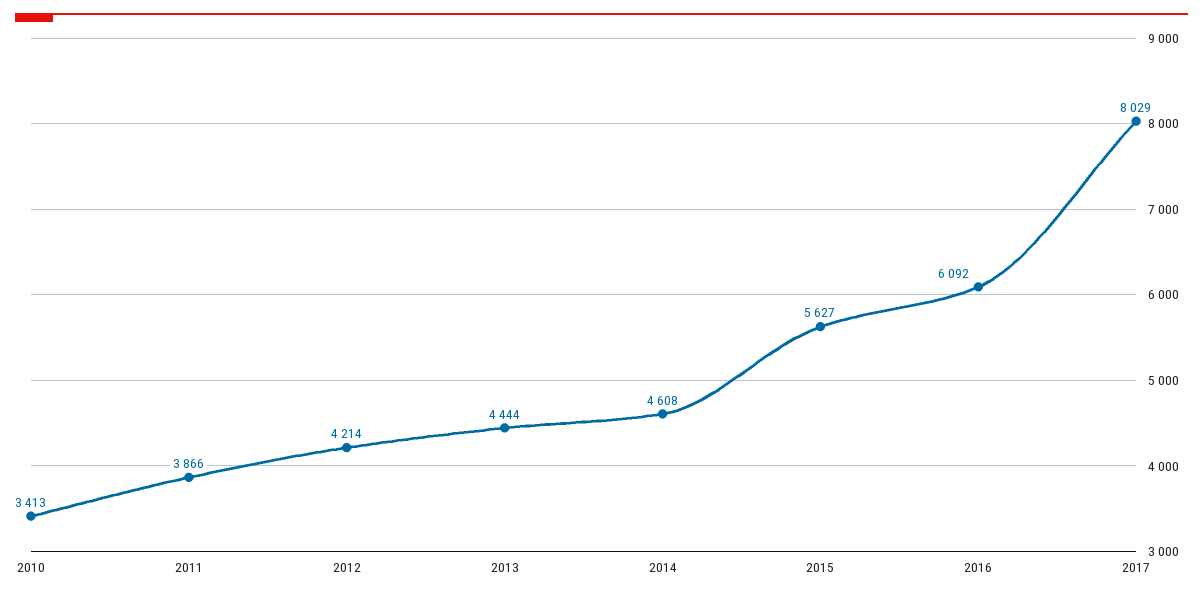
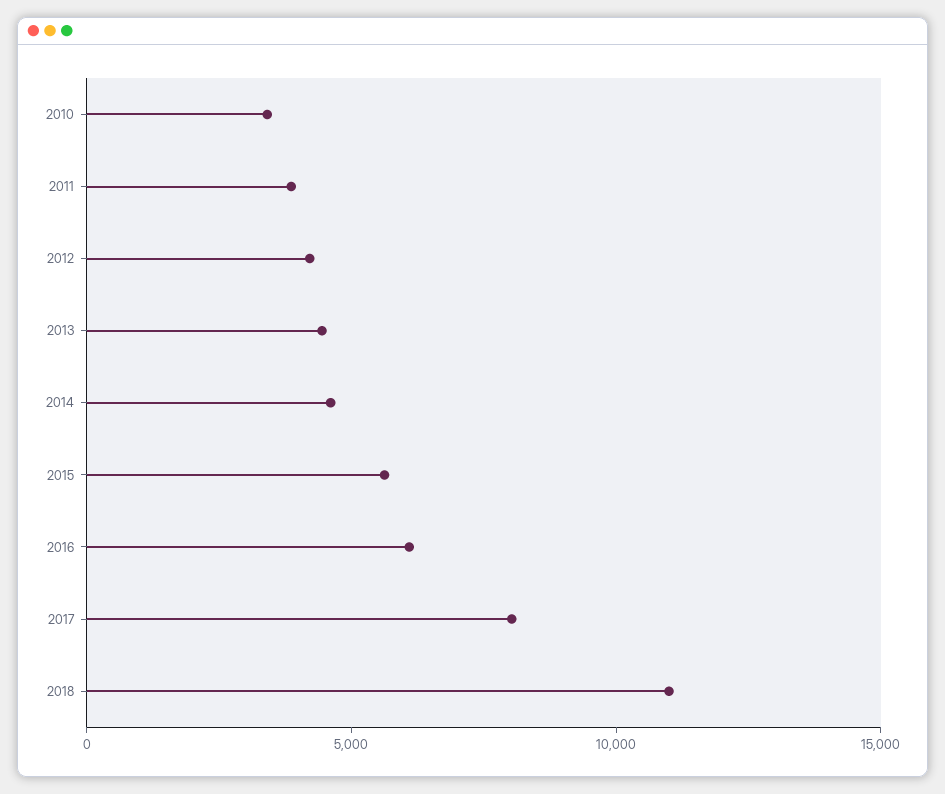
2018: none -> 11000

